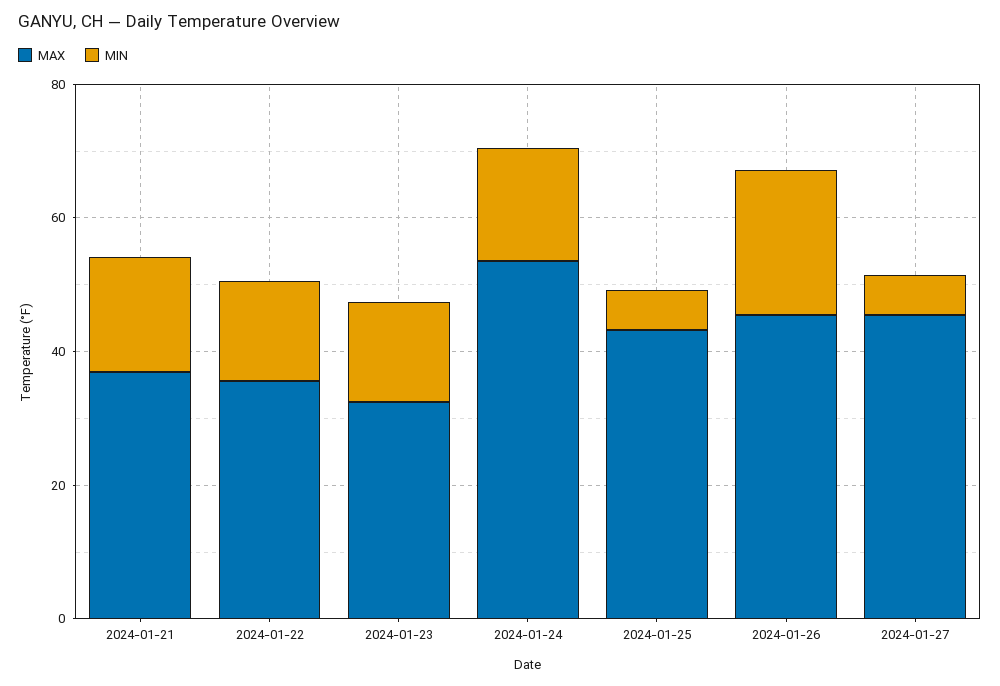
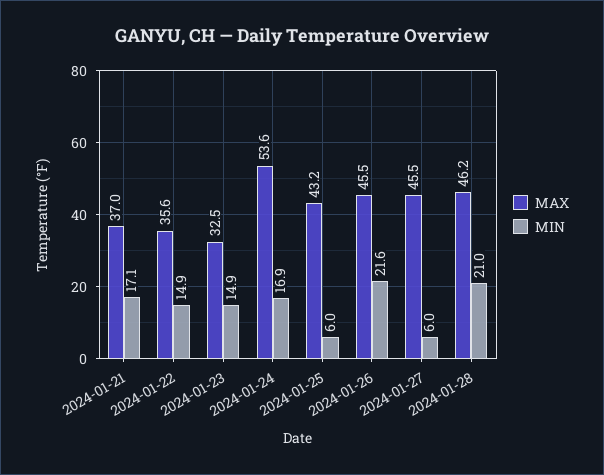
MAX, 2024-01-28: none -> 46.2
MIN, 2024-01-28: none -> 21

